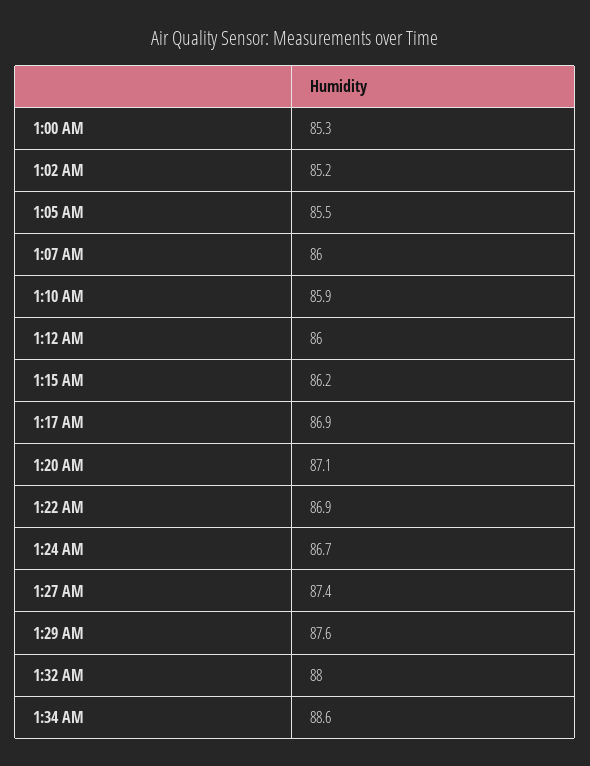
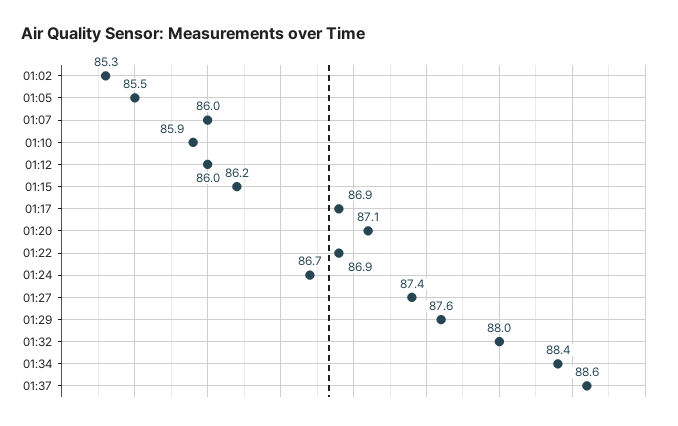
1:00 AM: 85.3 -> none
1:02 AM: 85.2 -> 85.3
1:34 AM: 88.6 -> 88.4
01:37: none -> 88.6

